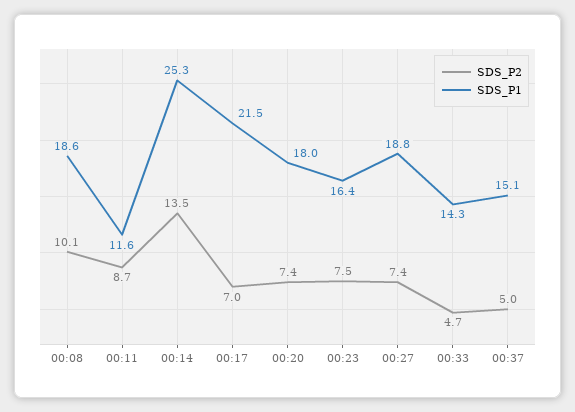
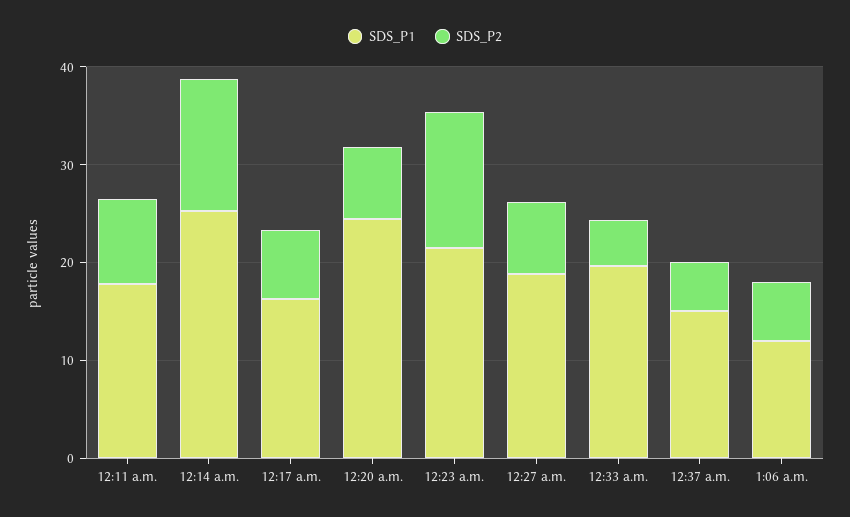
SDS_P2, 00:08: 10.1 -> none
SDS_P1, 00:08: 18.6 -> none
SDS_P1, 00:11: 11.6 -> 18
SDS_P1, 00:17: 21.5 -> 16
SDS_P1, 00:20: 18 -> 24
SDS_P2, 00:23: 7.5 -> 14
SDS_P1, 00:23: 16.4 -> 22
SDS_P1, 00:33: 14.3 -> 20
SDS_P1, 1:06 a.m.: none -> 12
SDS_P2, 1:06 a.m.: none -> 6

